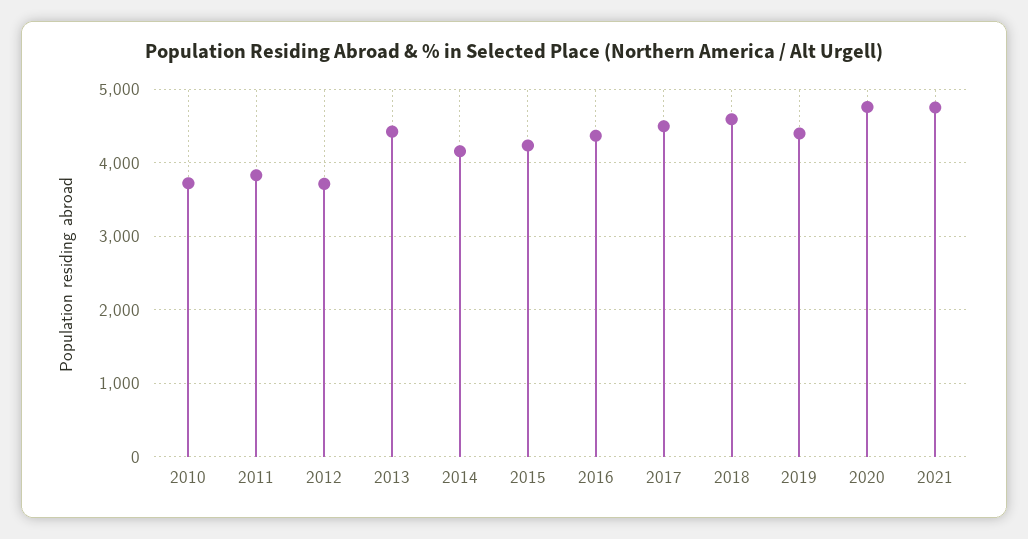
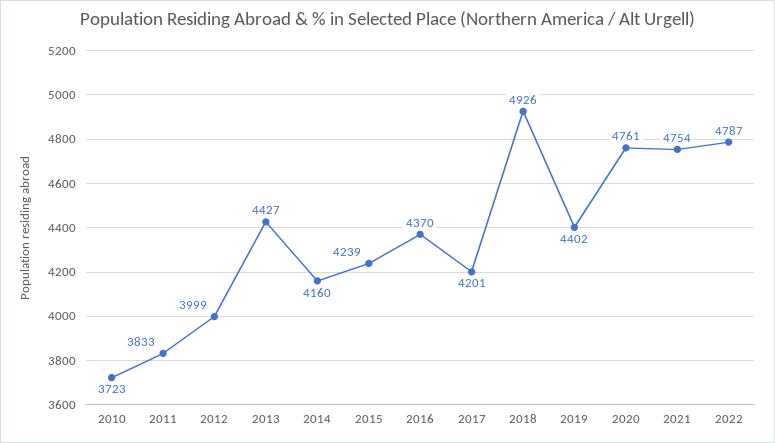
2012: 3700 -> 3999
2017: 4500 -> 4201
2018: 4600 -> 4926
2022: none -> 4787

